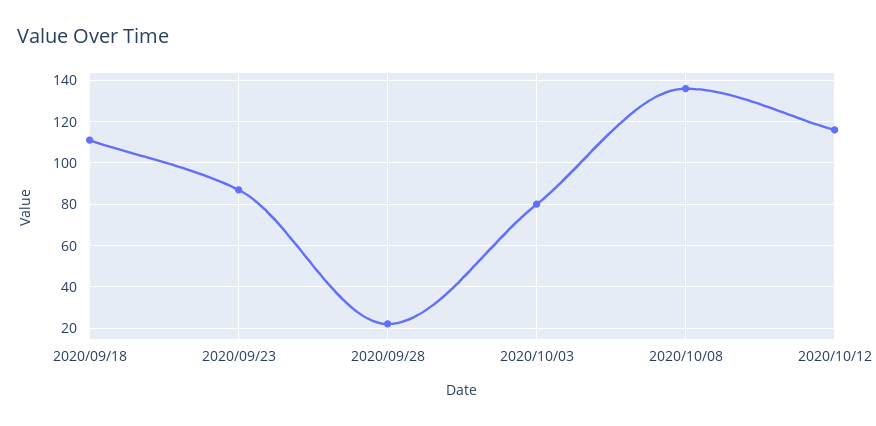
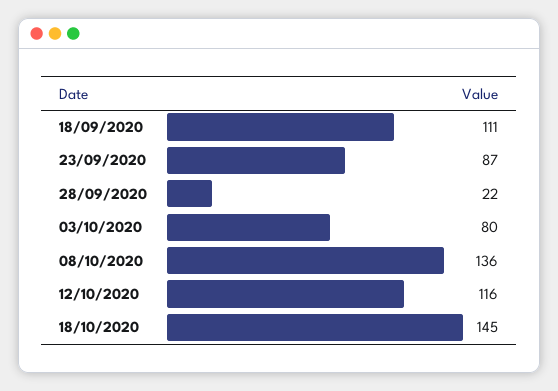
18/10/2020: none -> 145

